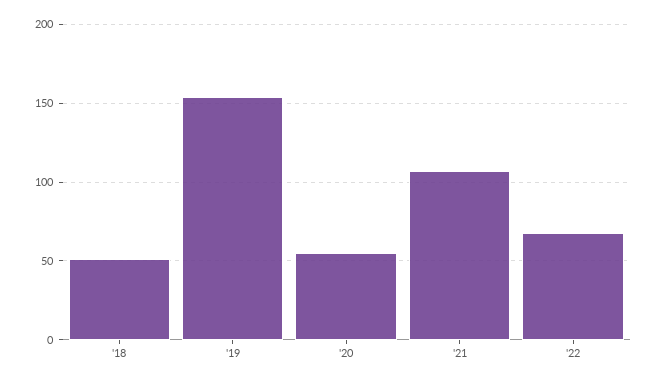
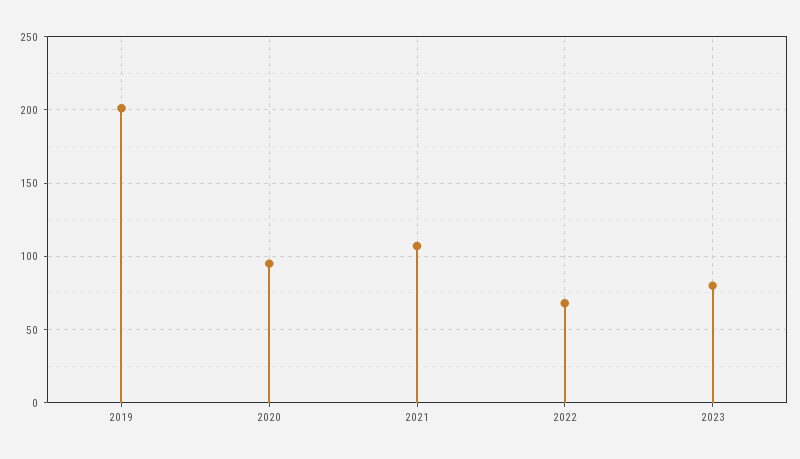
'18: 50 -> none
'19: 155 -> 200
'20: 55 -> 95
2023: none -> 80

